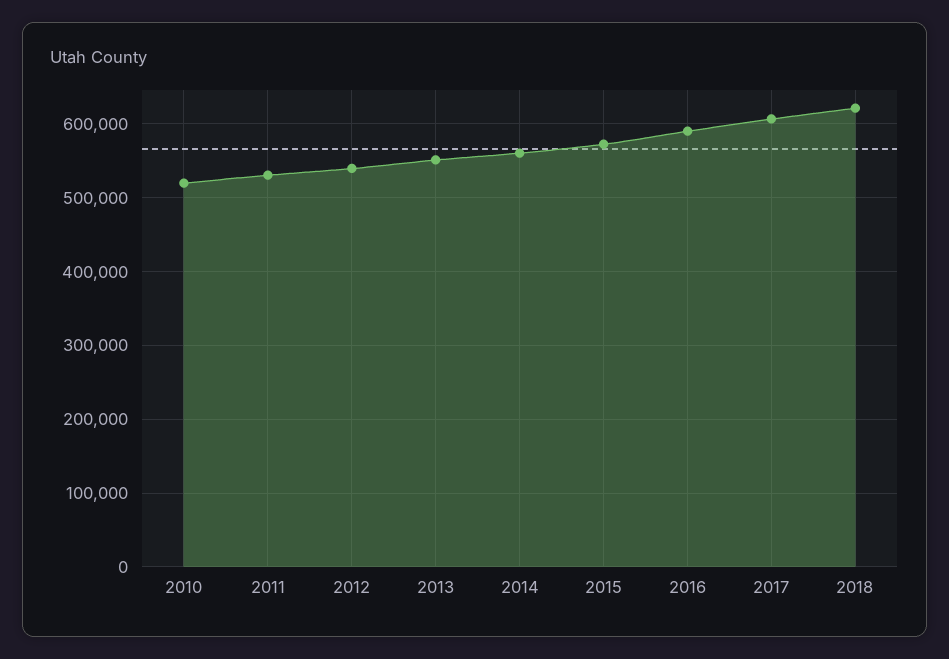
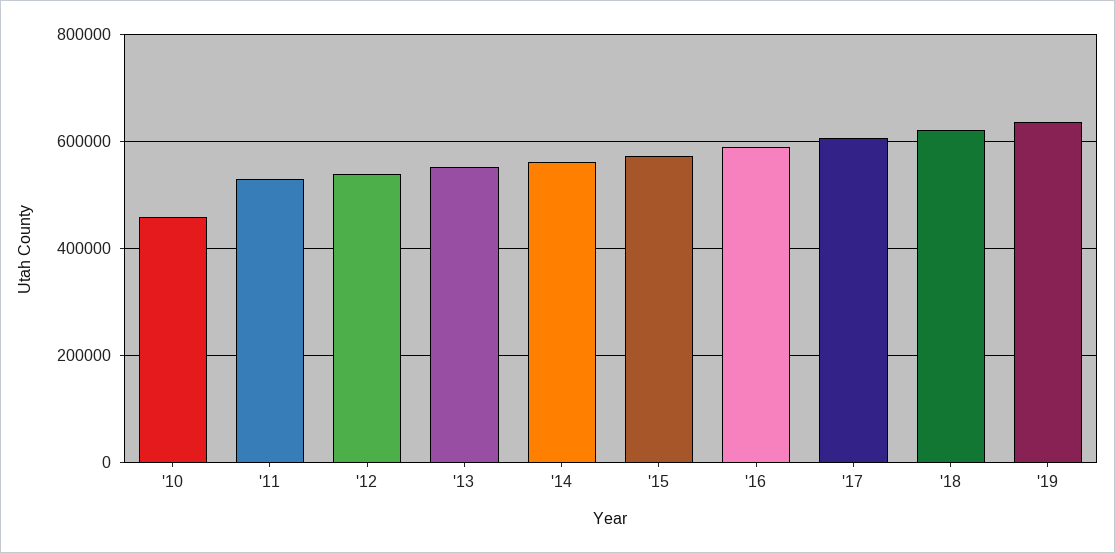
2010: 520000 -> 460000
'19: none -> 640000

